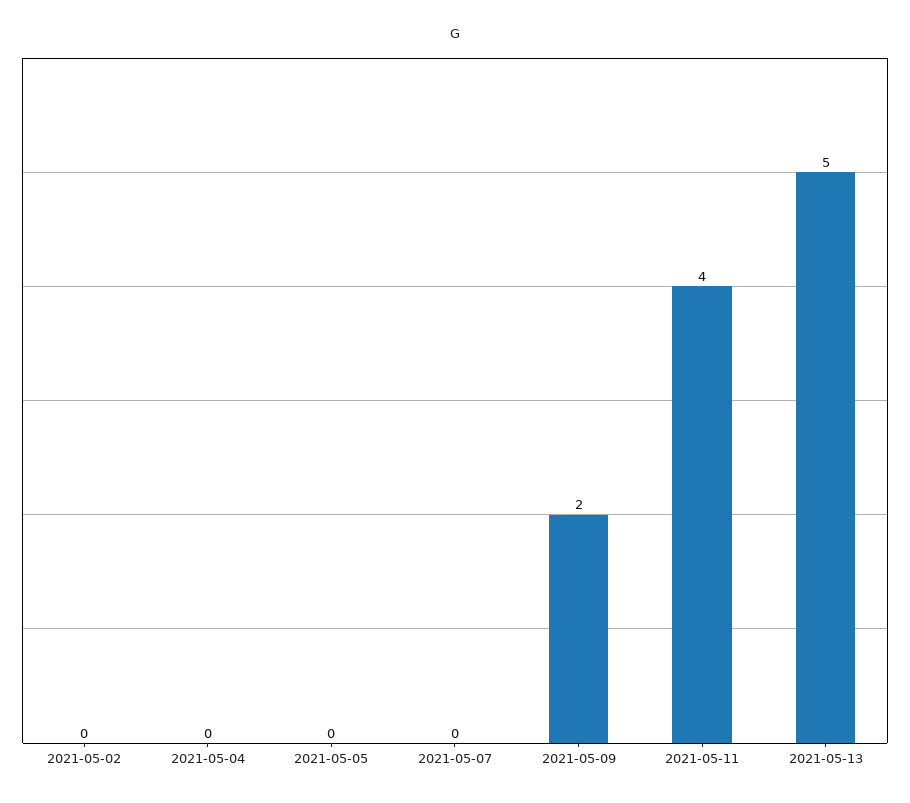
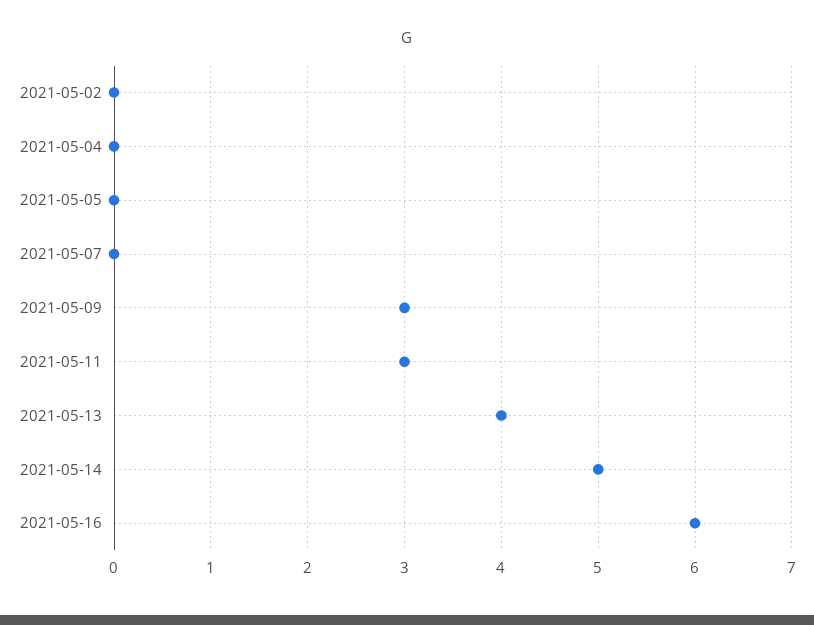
2021-05-09: 2 -> 3
2021-05-11: 4 -> 3
2021-05-13: 5 -> 4
2021-05-14: none -> 5
2021-05-16: none -> 6

